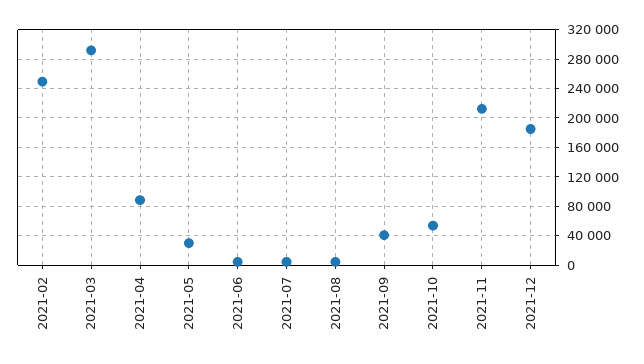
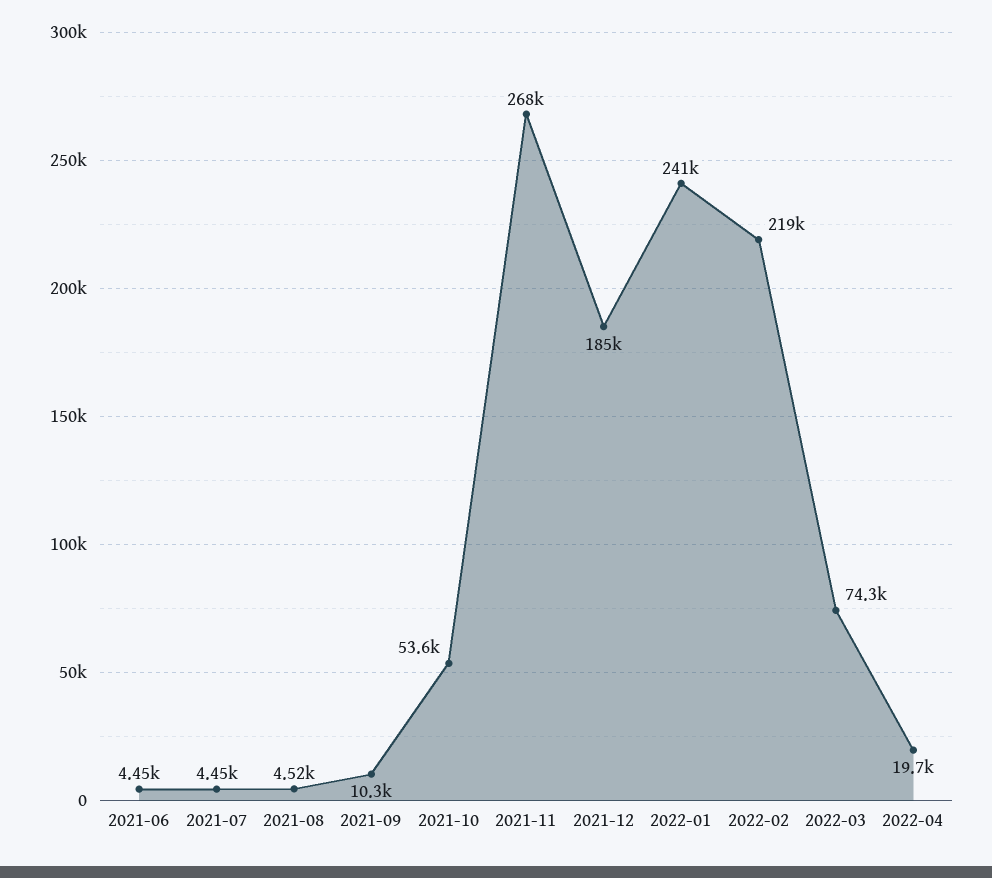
2021-02: 250000 -> none
2021-03: 290000 -> none
2021-04: 90000 -> none
2021-05: 30000 -> none
2021-09: 40000 -> 10300
2021-11: 210000 -> 268000
2022-01: none -> 241000
2022-02: none -> 219000
2022-03: none -> 74300
2022-04: none -> 19700

